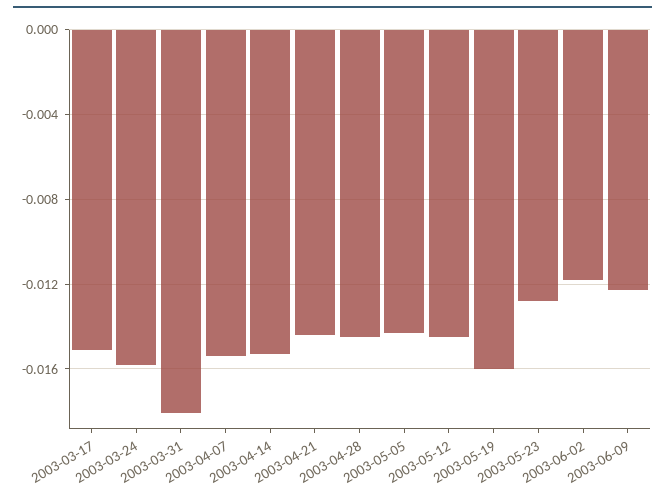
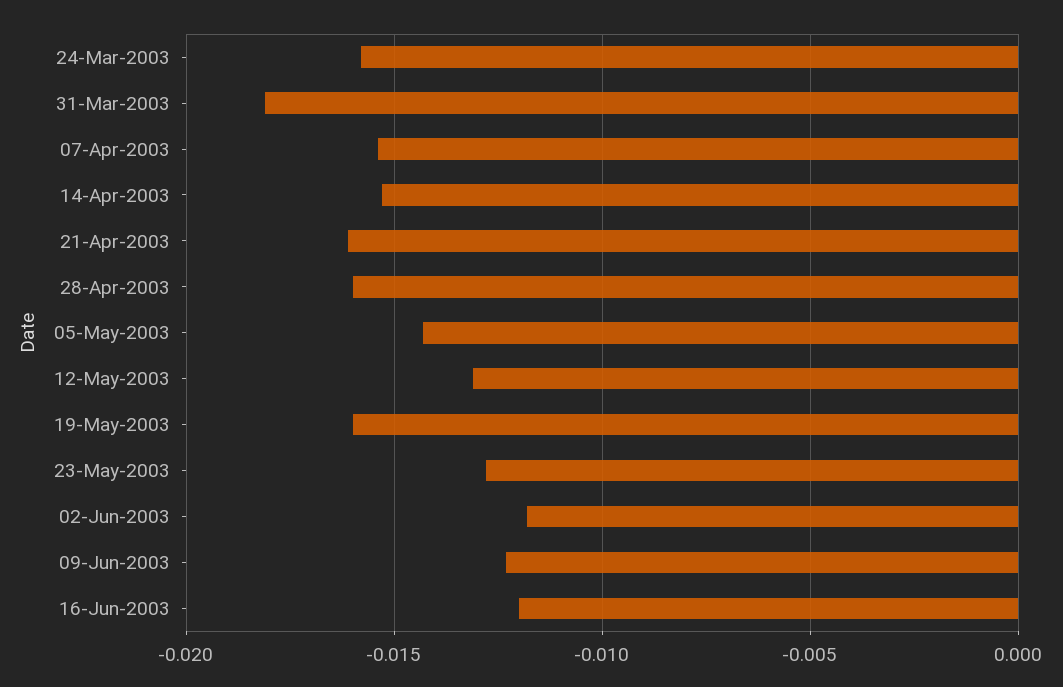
2003-03-17: -0.015 -> none
2003-04-21: -0.0145 -> -0.016
2003-04-28: -0.0145 -> -0.016
2003-05-12: -0.0145 -> -0.013
16-Jun-2003: none -> -0.012

